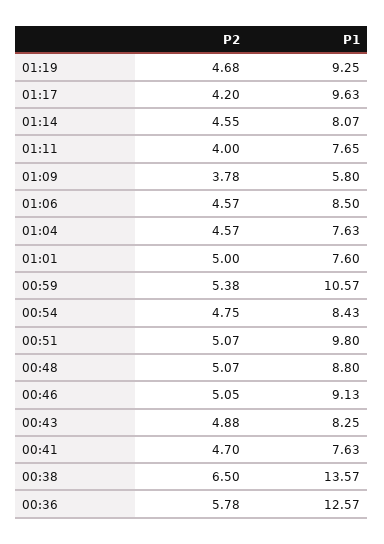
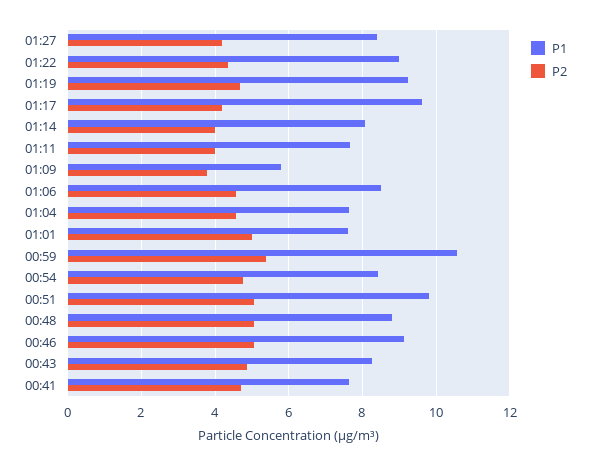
P2, 01:14: 4.55 -> 4
P2, 00:38: 6.5 -> none
P1, 00:38: 13.57 -> none
P2, 00:36: 5.78 -> none
P1, 00:36: 12.57 -> none
P1, 01:27: none -> 8.4
P2, 01:27: none -> 4.2
P1, 01:22: none -> 9
P2, 01:22: none -> 4.4

